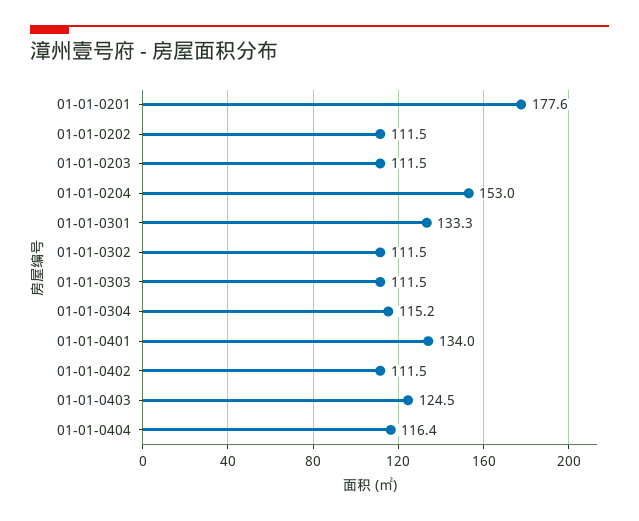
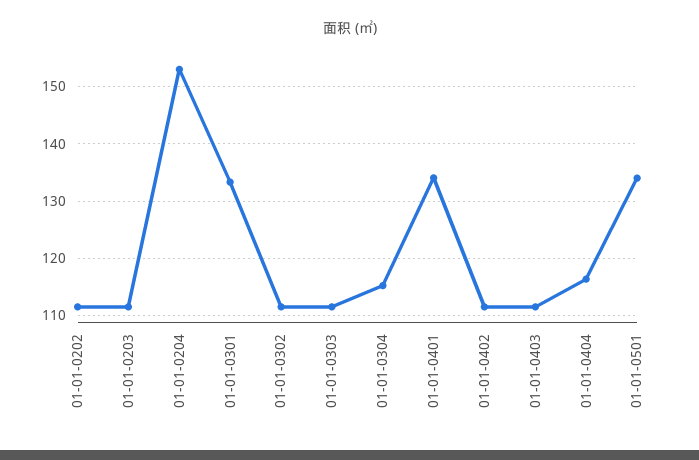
01-01-0201: 177.6 -> none
01-01-0403: 124.5 -> 112
01-01-0501: none -> 134

